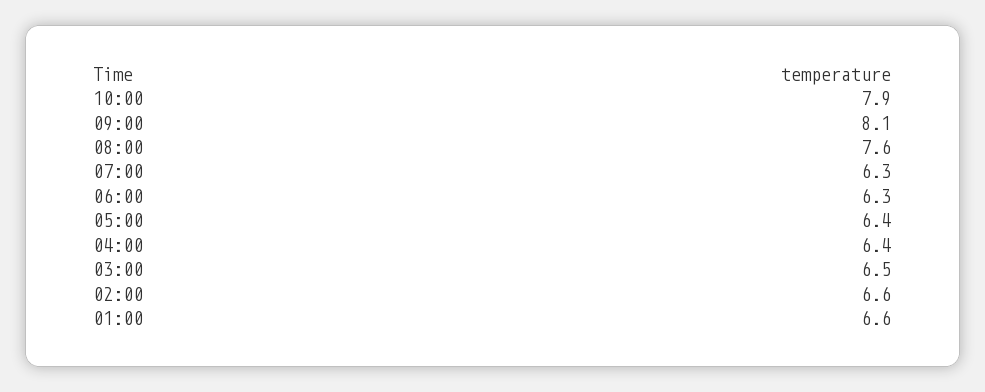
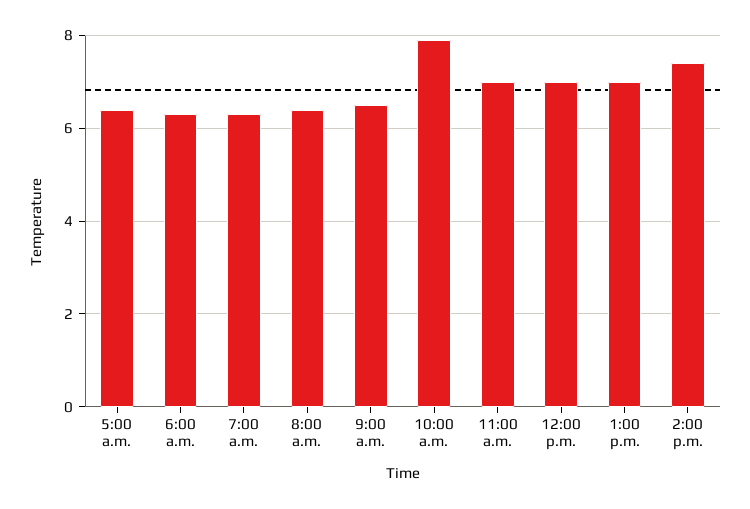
09:00: 8.1 -> 6.5
08:00: 7.6 -> 6.5
04:00: 6.4 -> none
03:00: 6.5 -> none
02:00: 6.6 -> none
01:00: 6.6 -> none
11:00 a.m.: none -> 7
12:00 p.m.: none -> 7
1:00 p.m.: none -> 7
2:00 p.m.: none -> 7.5

